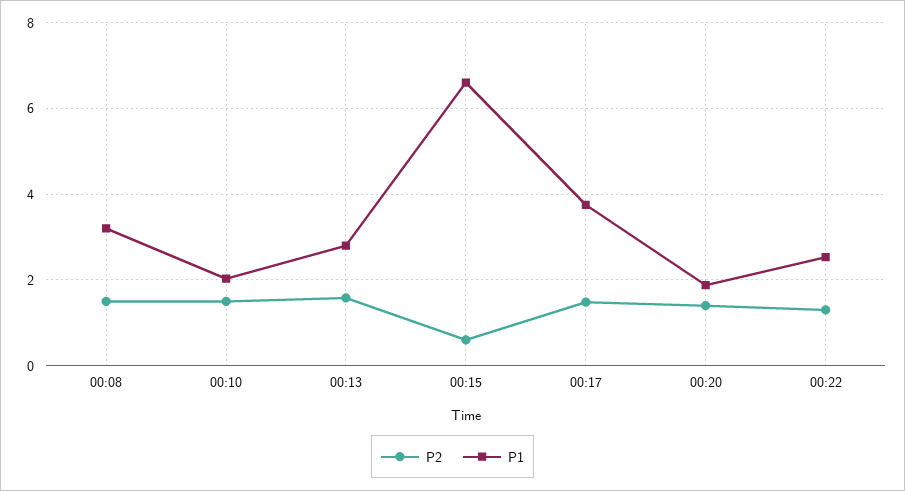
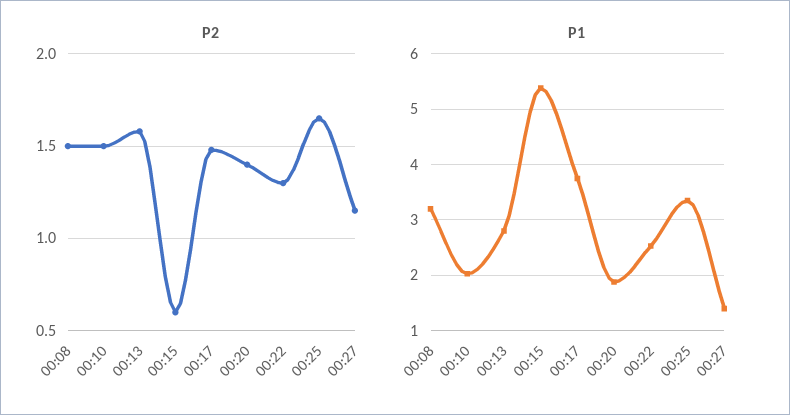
P1, 00:15: 6.6 -> 5.4
P2, 00:25: none -> 1.65
P2, 00:27: none -> 1.15
P1, 00:25: none -> 3.4
P1, 00:27: none -> 1.4

